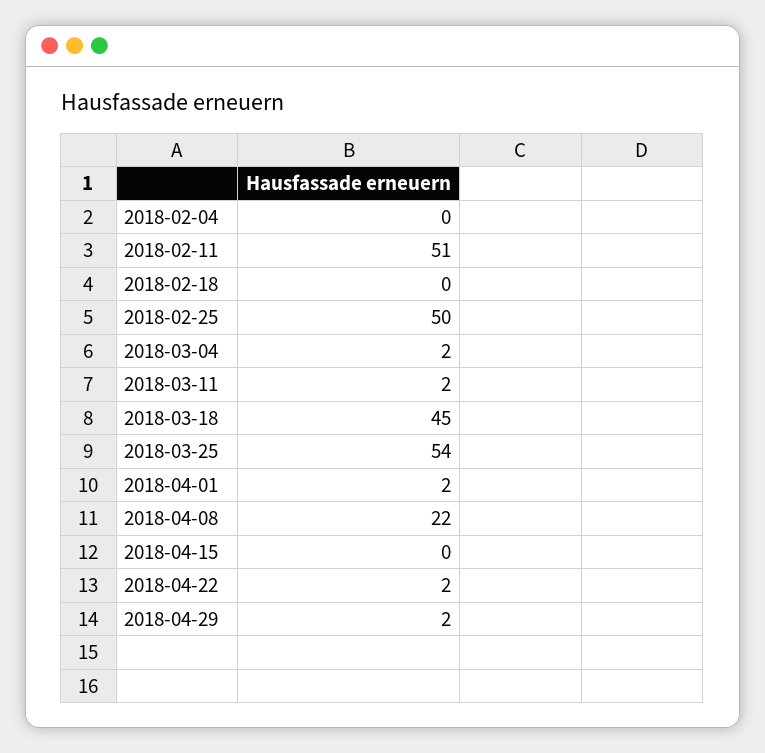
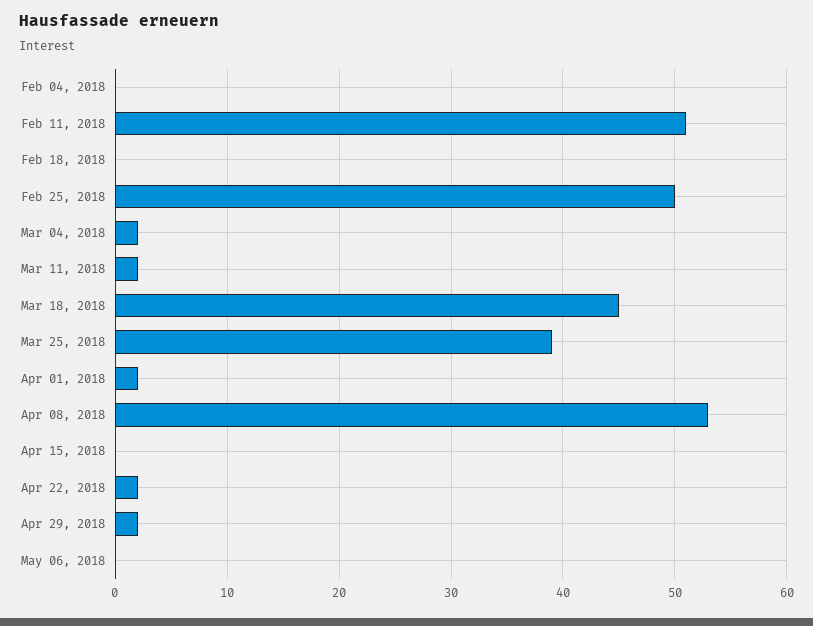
2018-03-25: 54 -> 39
2018-04-08: 22 -> 53
May 06, 2018: none -> 0

